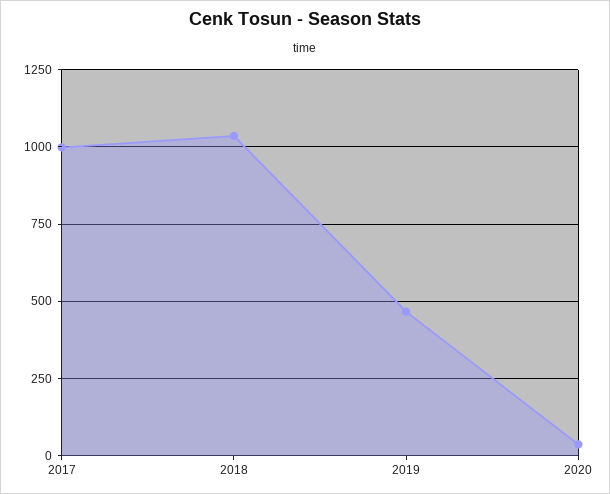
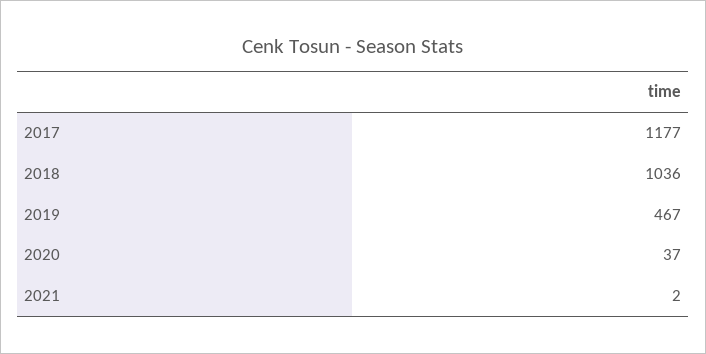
2017: 1000 -> 1177
2021: none -> 2

